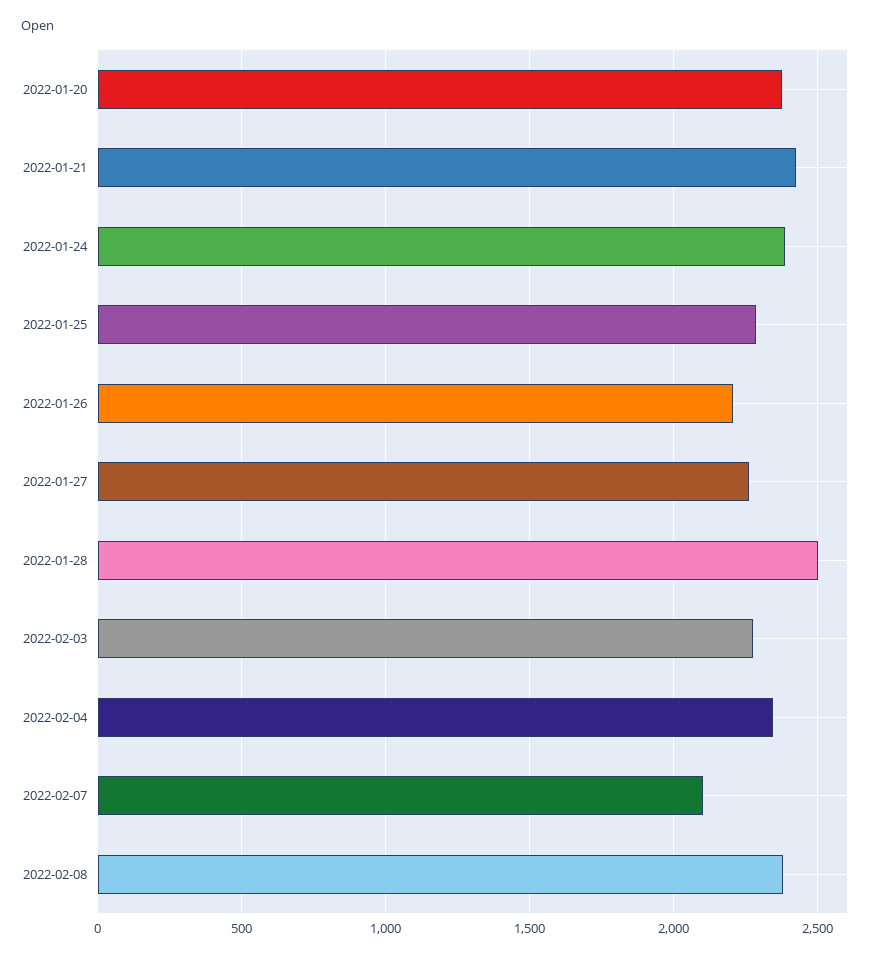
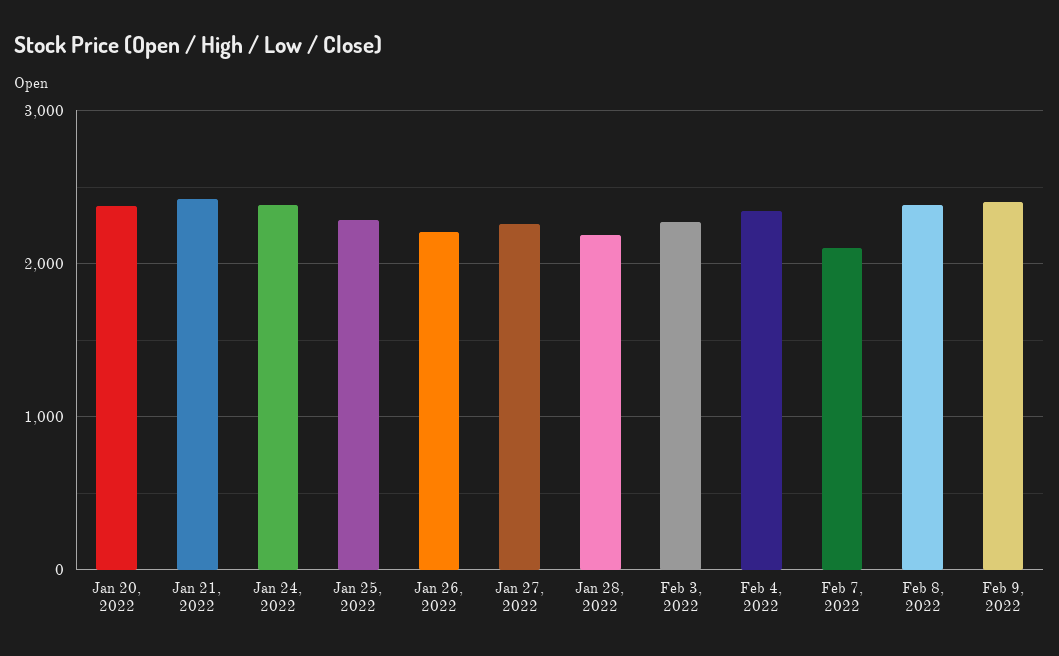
2022-01-28: 2500 -> 2200
Feb 9, 2022: none -> 2400

